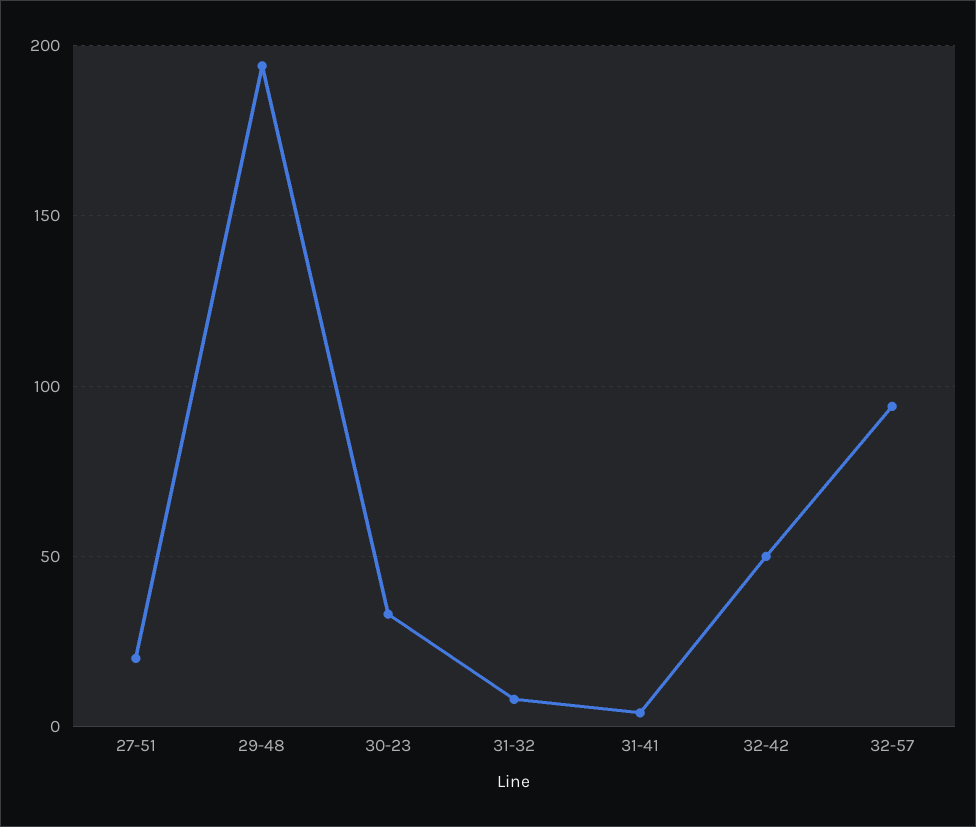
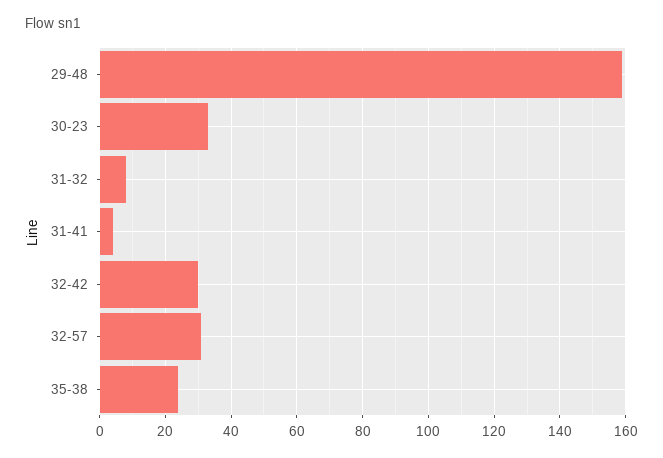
27-51: 20 -> none
29-48: 195 -> 160
32-42: 50 -> 30
32-57: 95 -> 30
35-38: none -> 25

